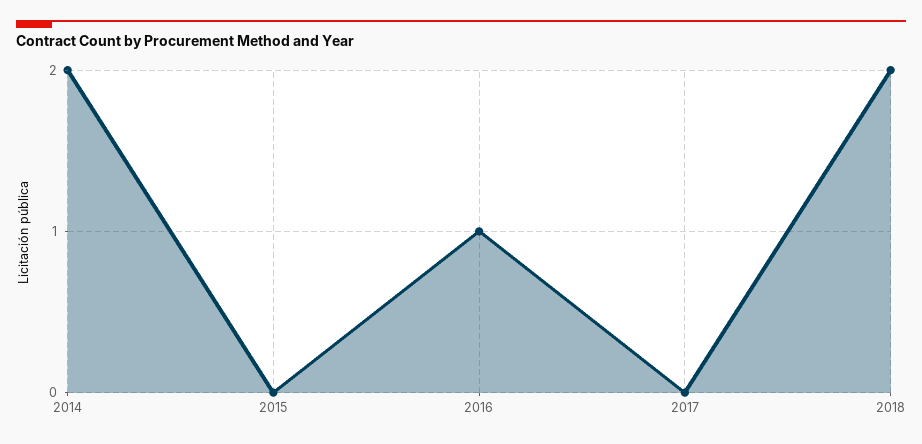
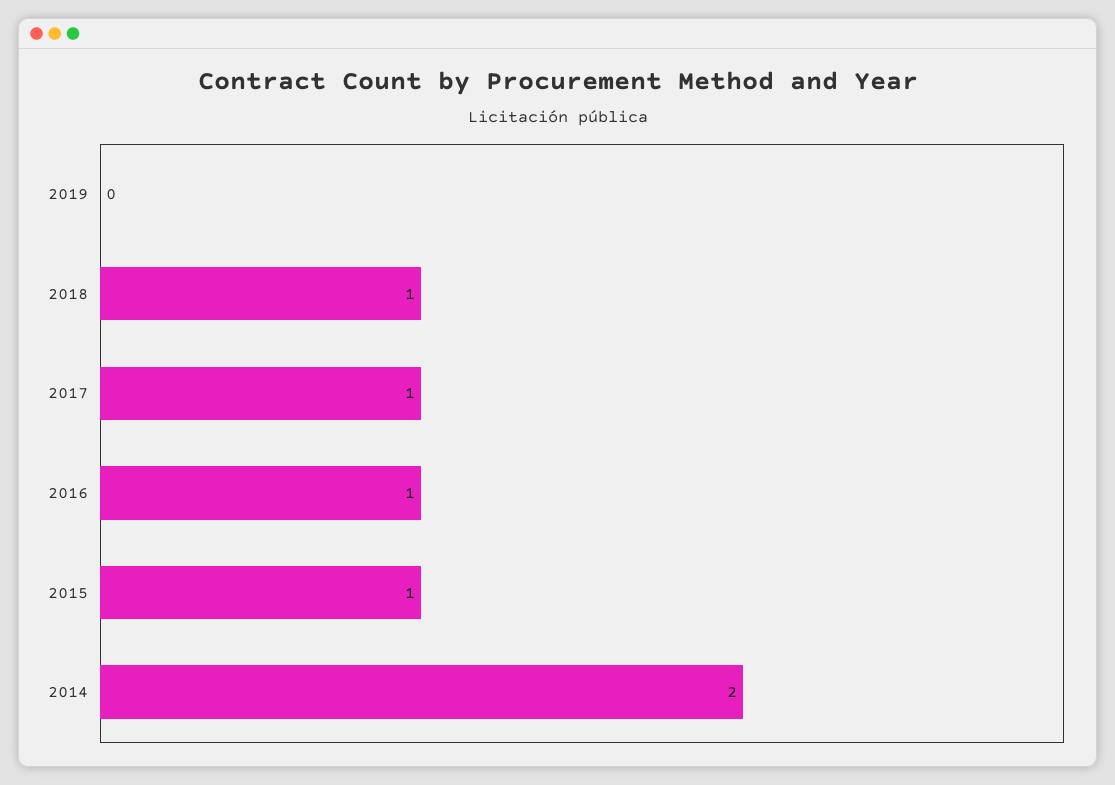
2015: 0 -> 1
2017: 0 -> 1
2018: 2 -> 1
2019: none -> 0

